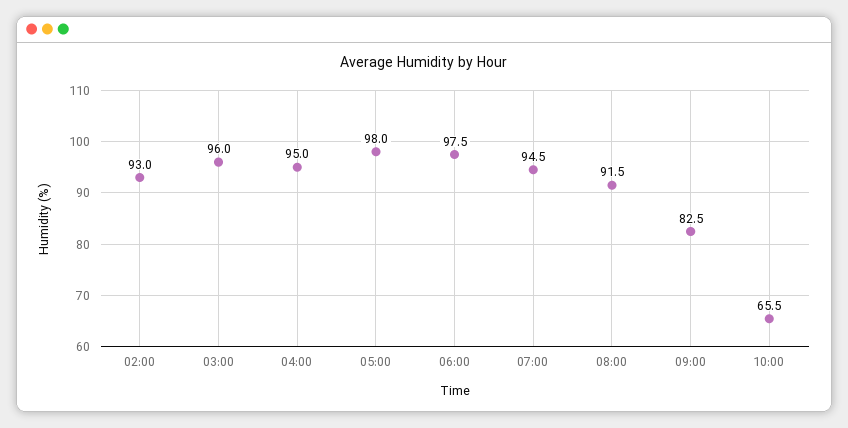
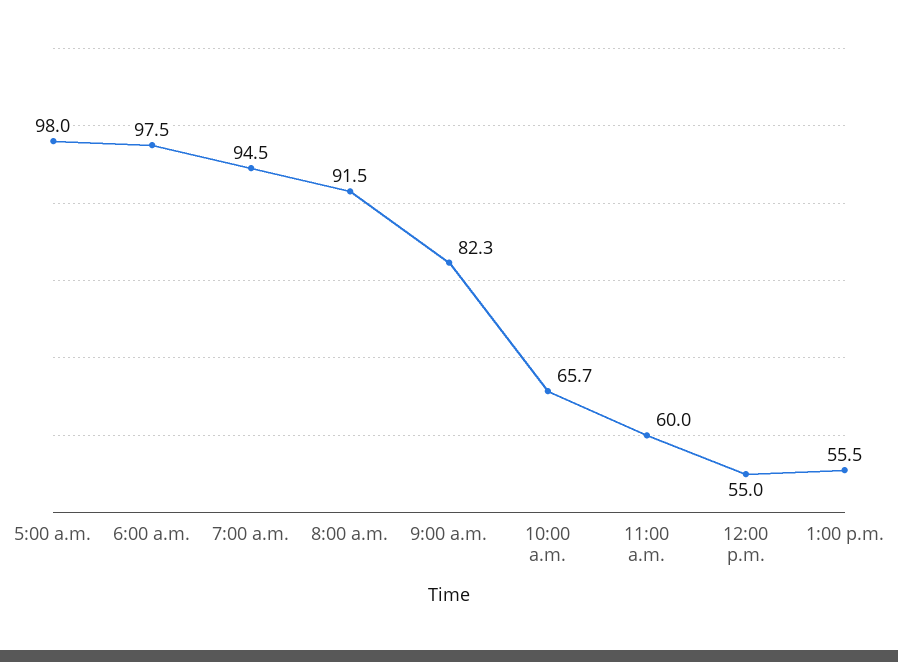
02:00: 93 -> none
03:00: 96 -> none
04:00: 95 -> none
09:00: 82.5 -> 82.3
10:00: 65.5 -> 65.7
11:00 a.m.: none -> 60
12:00 p.m.: none -> 55
1:00 p.m.: none -> 55.5

